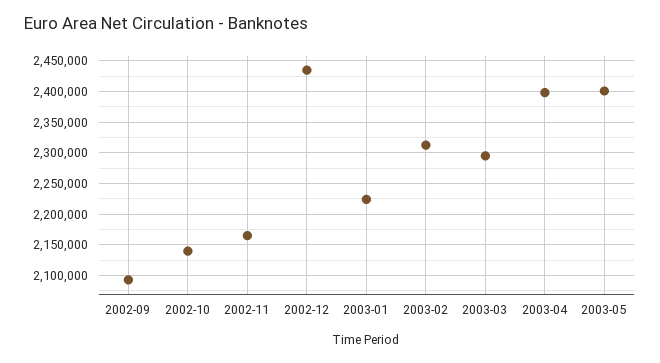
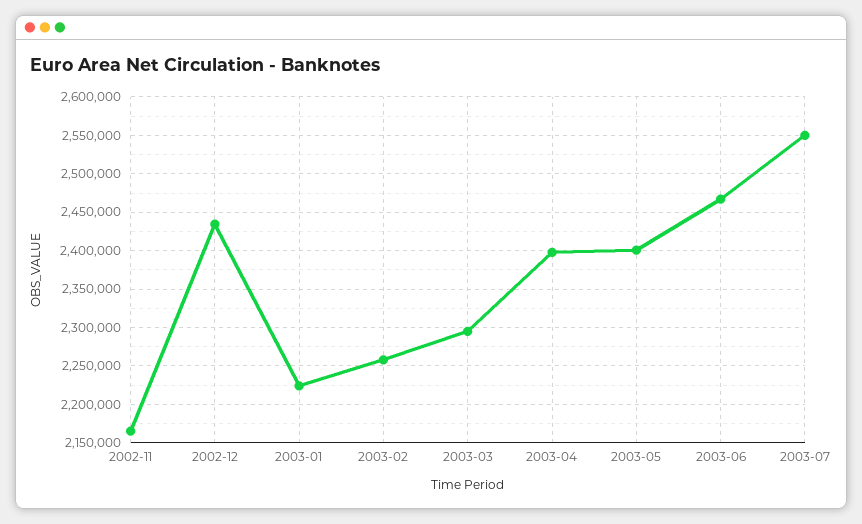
2002-09: 2090000 -> none
2002-10: 2140000 -> none
2003-02: 2310000 -> 2260000
2003-06: none -> 2470000
2003-07: none -> 2550000

